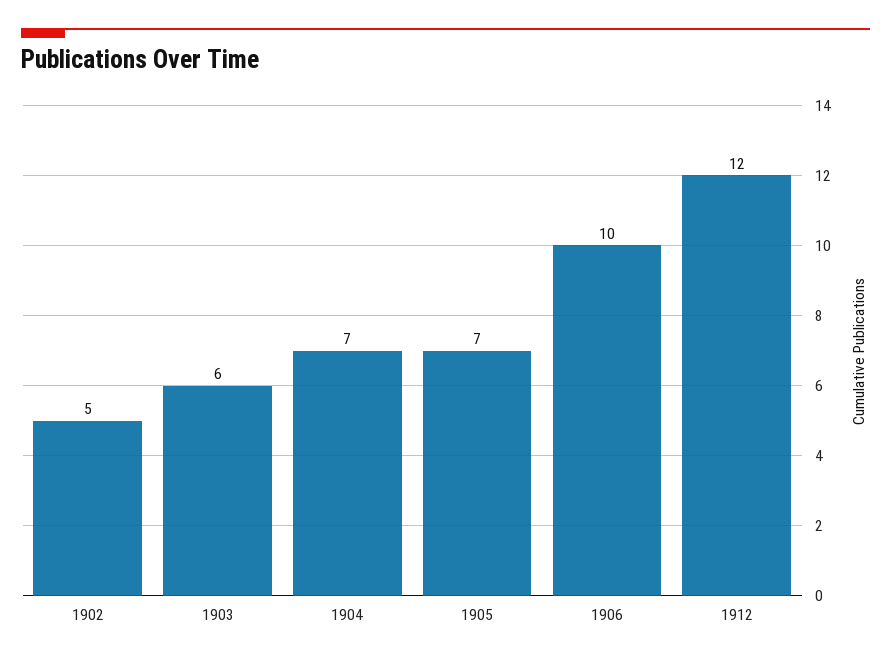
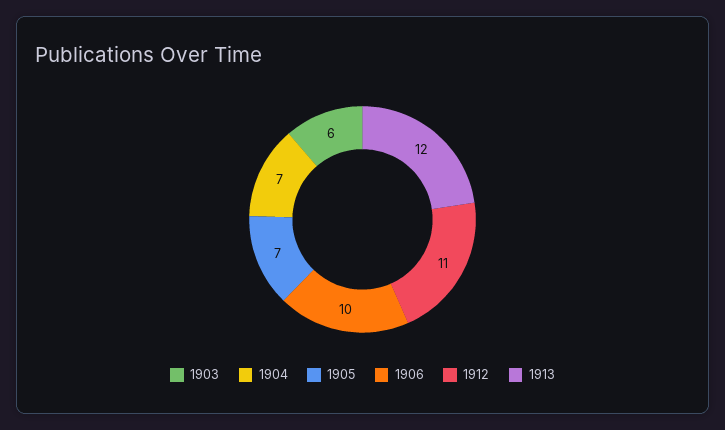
1902: 5 -> none
1912: 12 -> 11
1913: none -> 12

